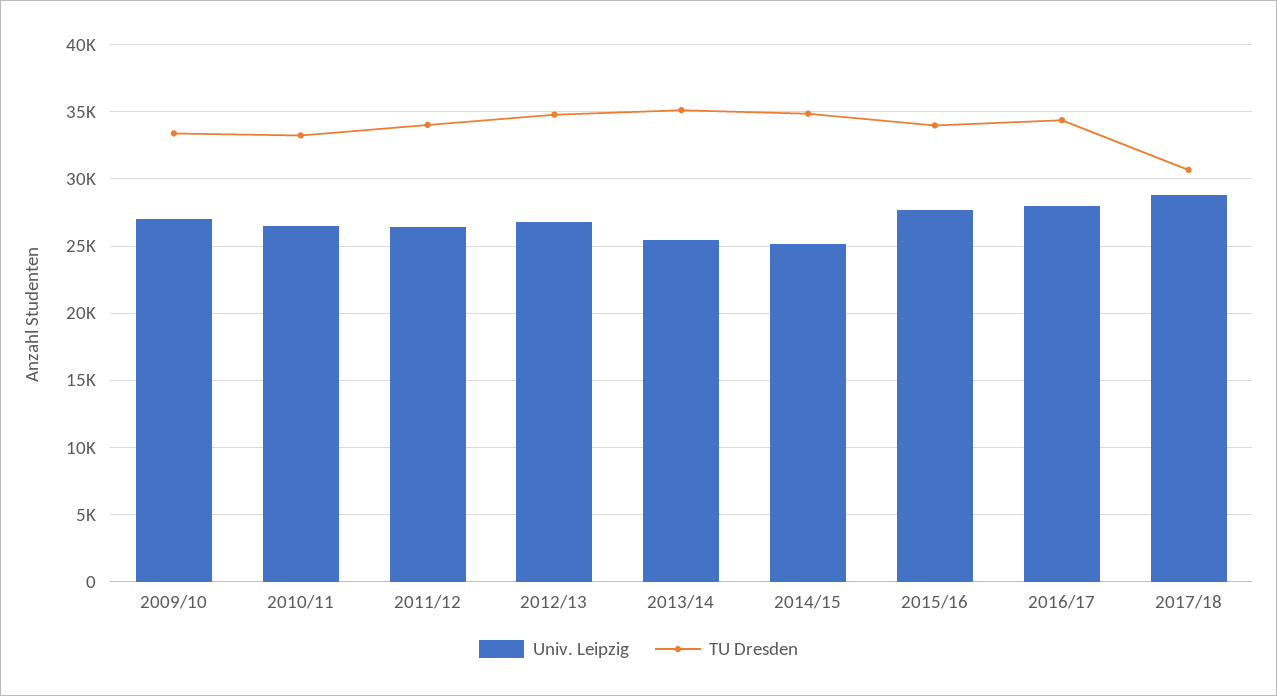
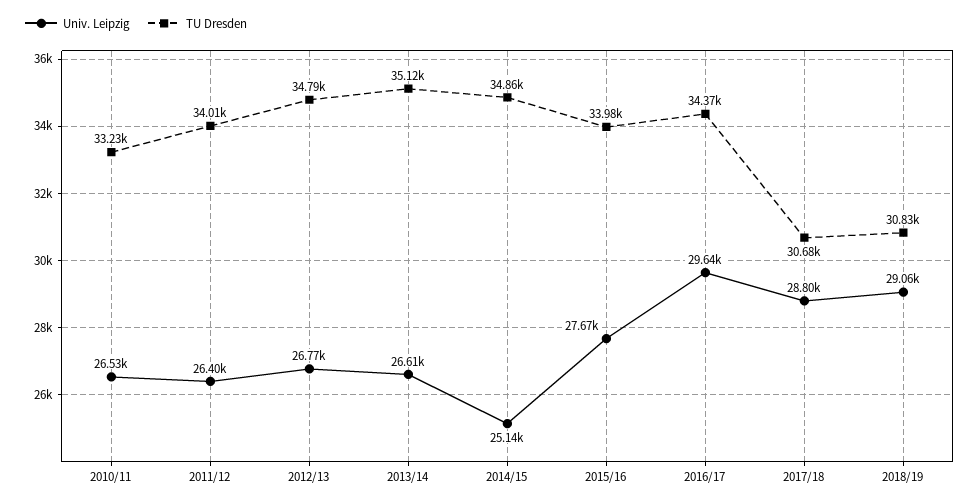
Univ. Leipzig, 2009/10: 27000 -> none
TU Dresden, 2009/10: 33500 -> none
Univ. Leipzig, 2013/14: 25500 -> 26610
Univ. Leipzig, 2016/17: 28000 -> 29640
Univ. Leipzig, 2018/19: none -> 29060
TU Dresden, 2018/19: none -> 30830

